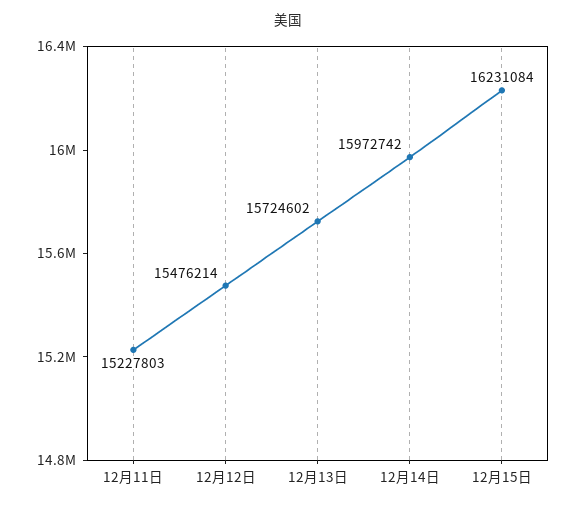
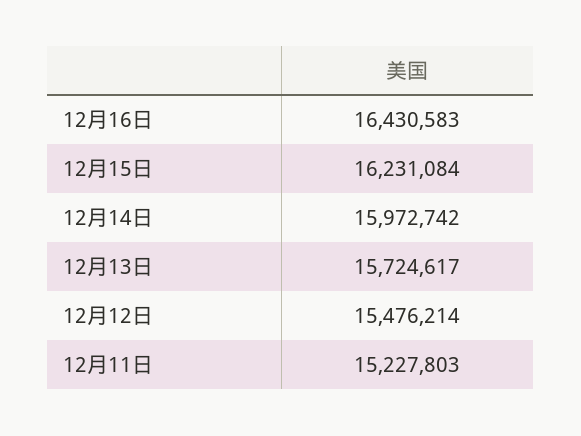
12月13日: 15724602 -> 15724617
12月16日: none -> 16430583

